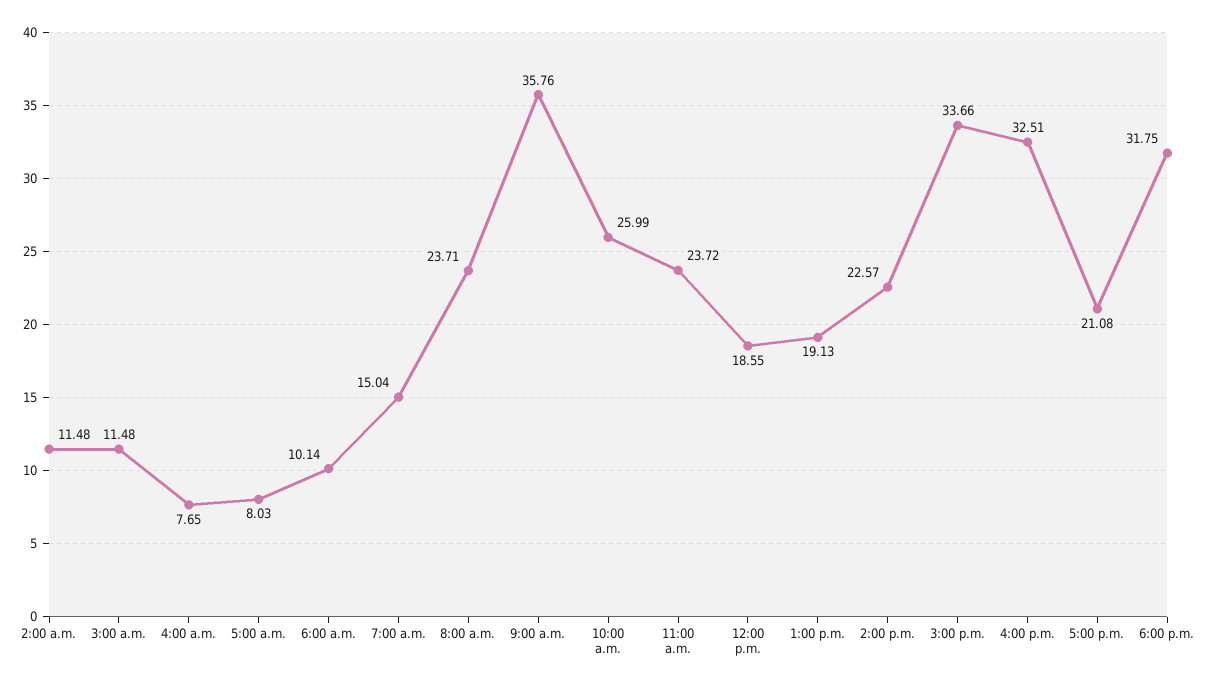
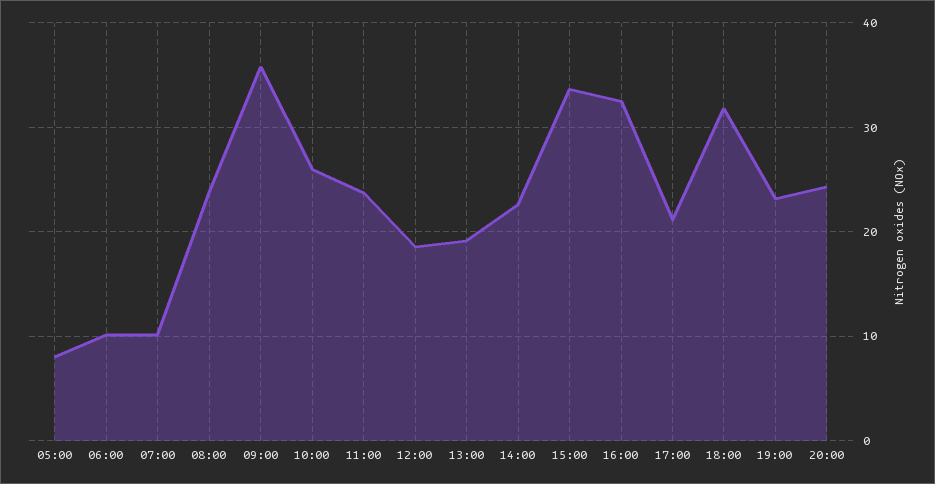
2:00 a.m.: 11.48 -> none
3:00 a.m.: 11.48 -> none
4:00 a.m.: 7.65 -> none
7:00 a.m.: 15.04 -> 10
19:00: none -> 23
20:00: none -> 24

